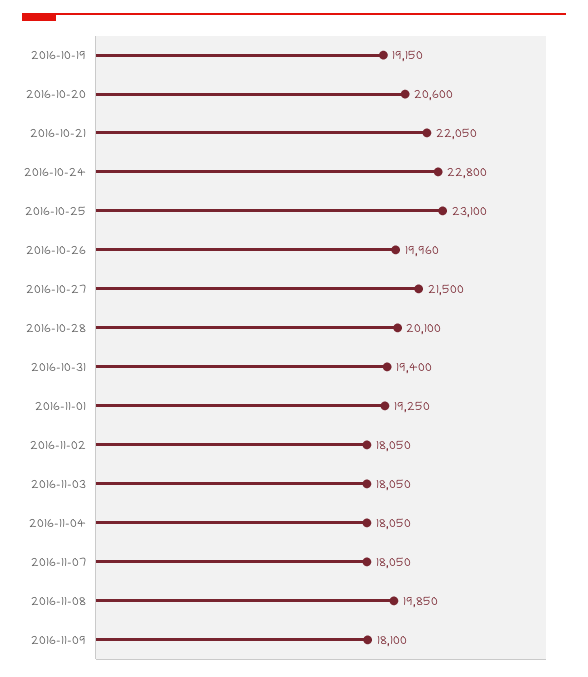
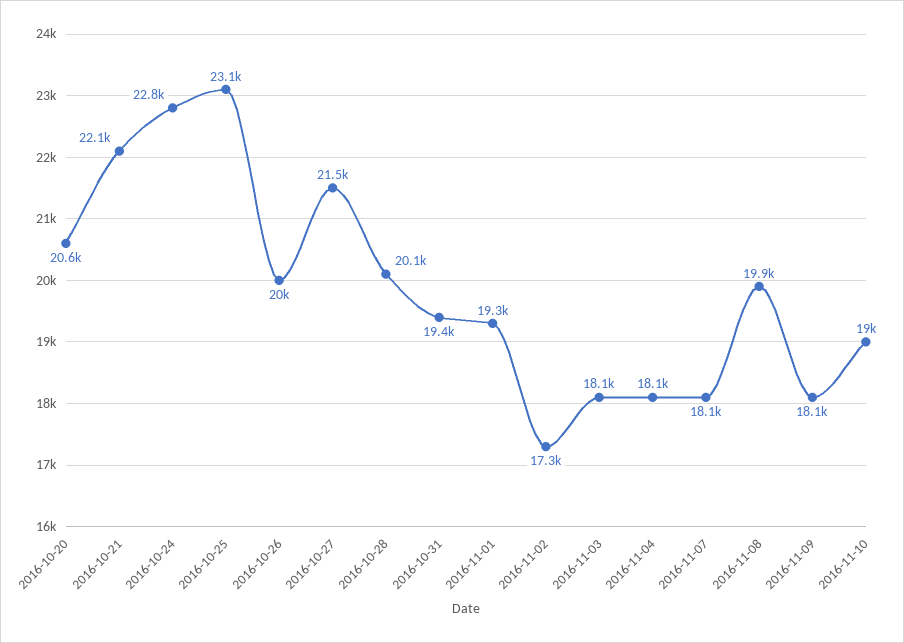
2016-10-19: 19150 -> none
2016-11-02: 18050 -> 17300
2016-11-10: none -> 19000

